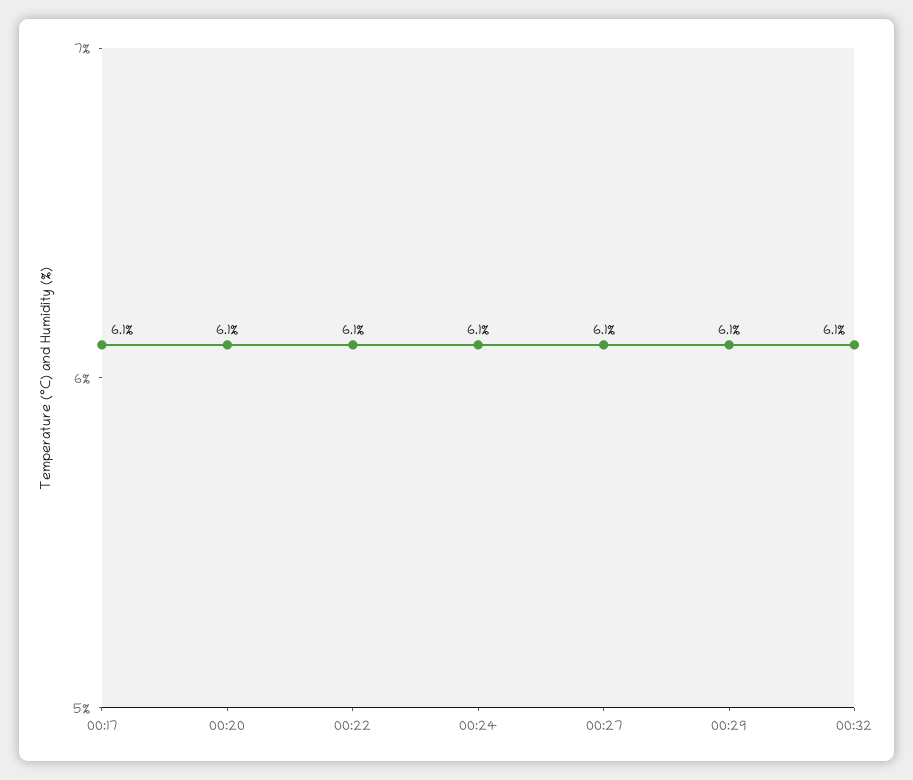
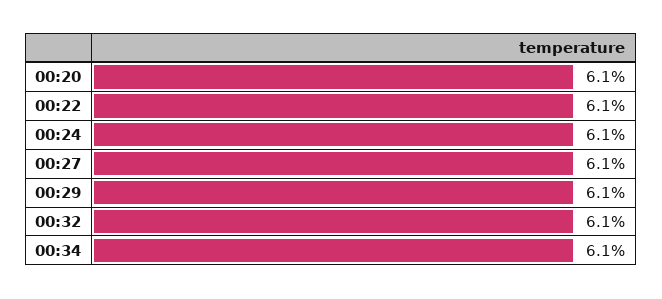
00:17: 6.1 -> none
00:34: none -> 6.1

